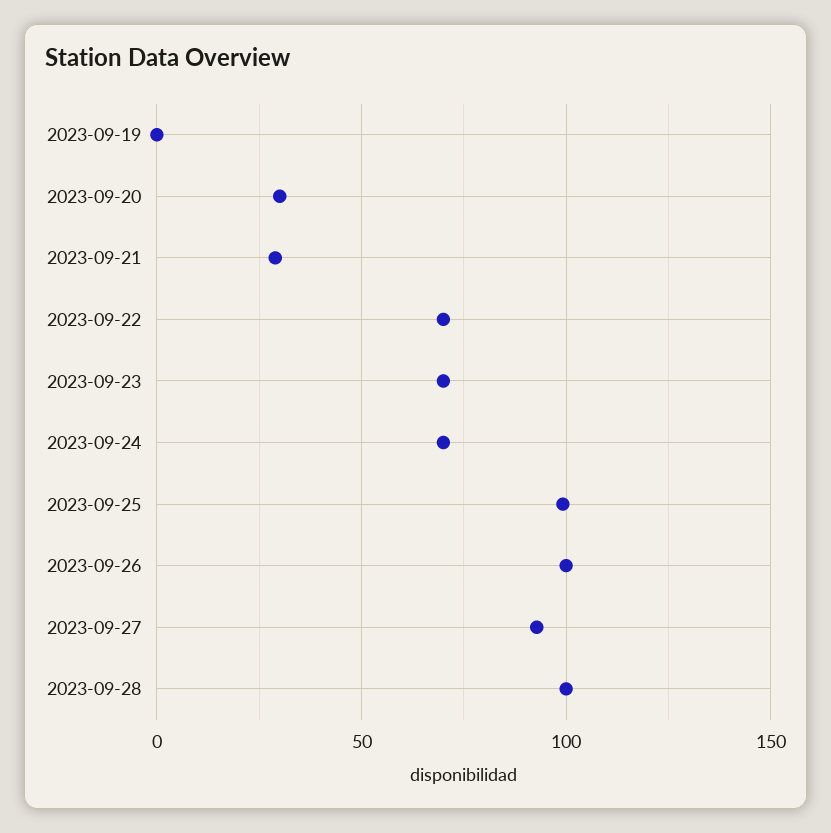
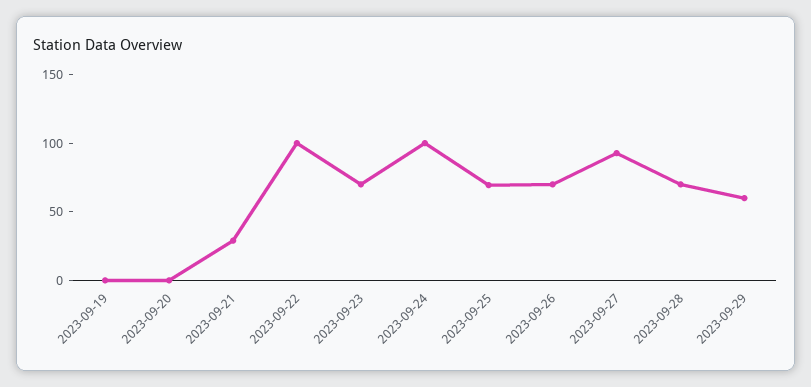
2023-09-20: 30 -> 0
2023-09-22: 70 -> 100
2023-09-24: 70 -> 100
2023-09-25: 100 -> 70
2023-09-26: 100 -> 70
2023-09-28: 100 -> 70
2023-09-29: none -> 60

